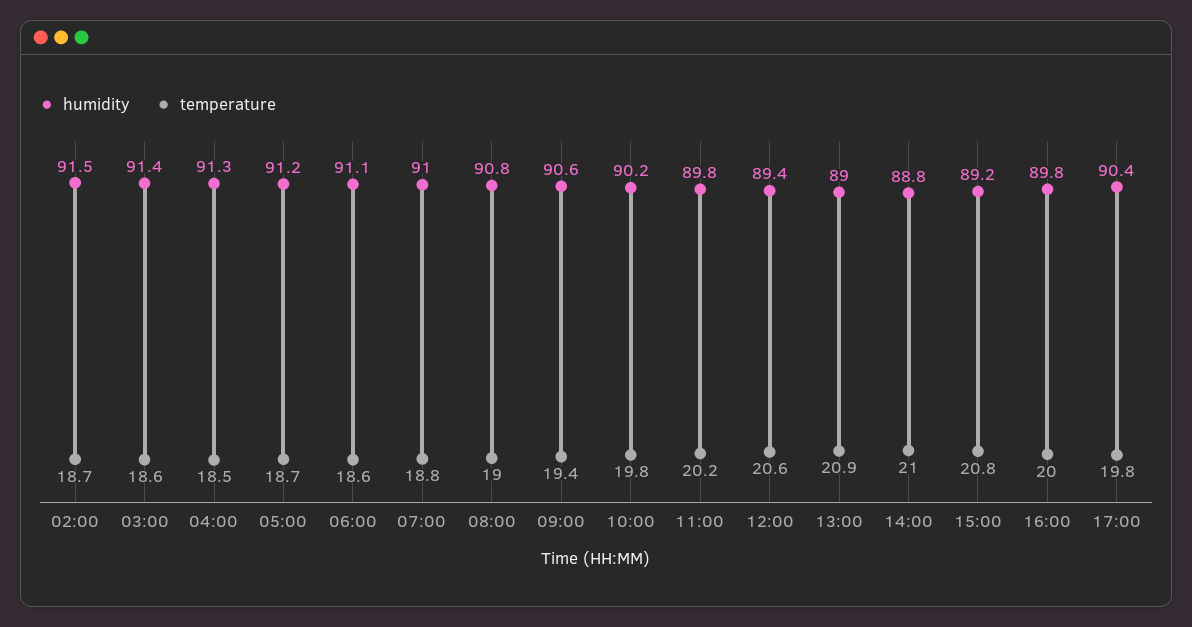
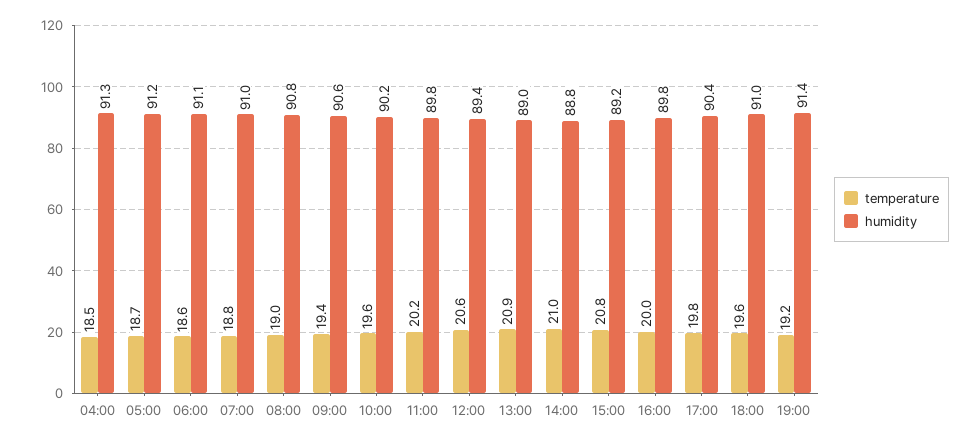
humidity, 02:00: 91.5 -> none
temperature, 02:00: 18.7 -> none
humidity, 03:00: 91.4 -> none
temperature, 03:00: 18.6 -> none
temperature, 10:00: 19.8 -> 19.6
temperature, 18:00: none -> 19.6
humidity, 18:00: none -> 91
temperature, 19:00: none -> 19.2
humidity, 19:00: none -> 91.4

